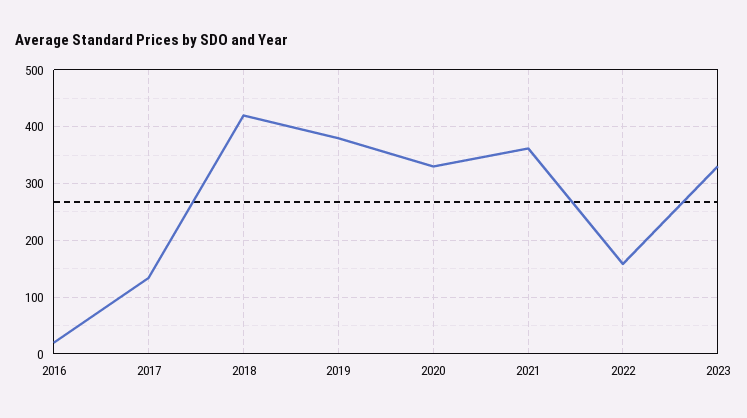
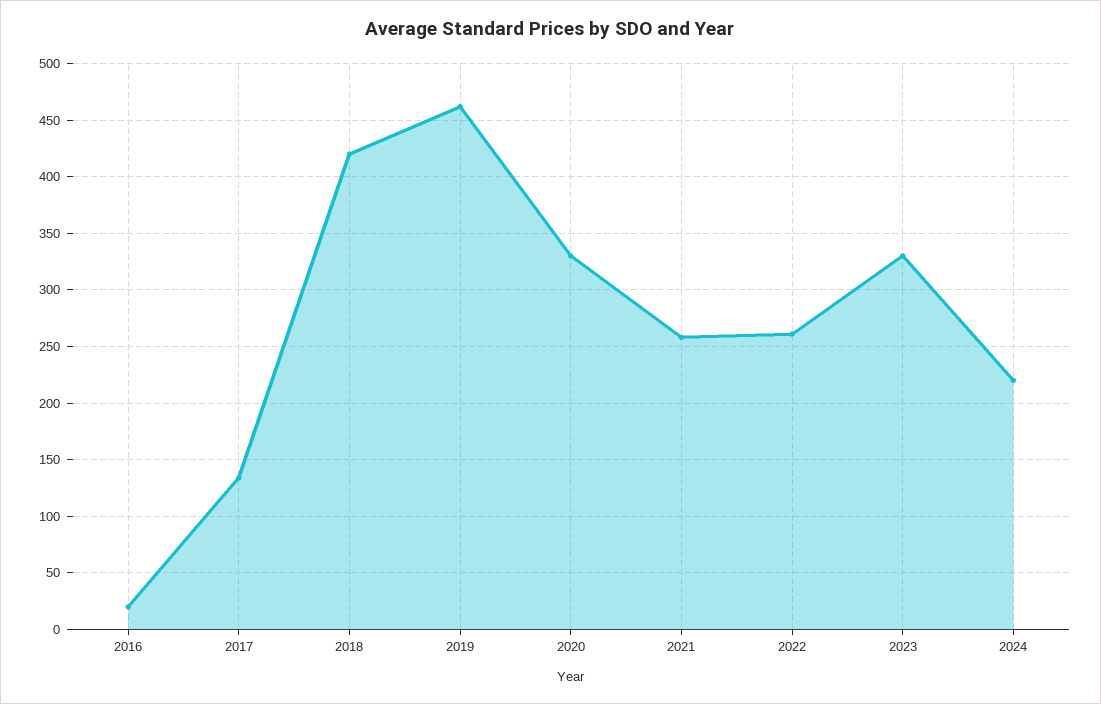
2019: 380 -> 460
2021: 360 -> 260
2022: 160 -> 260
2024: none -> 220

